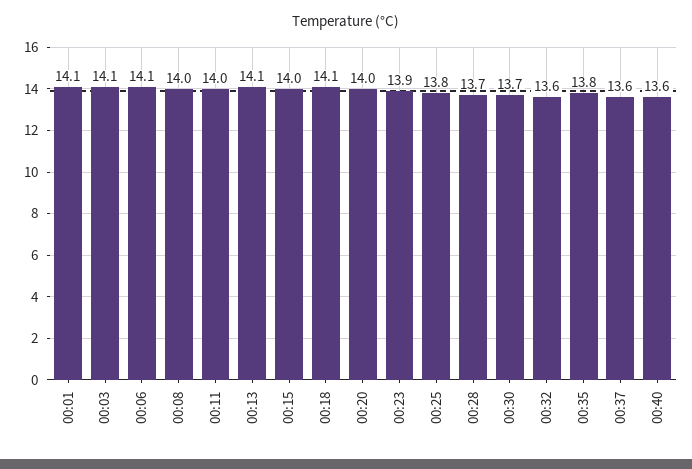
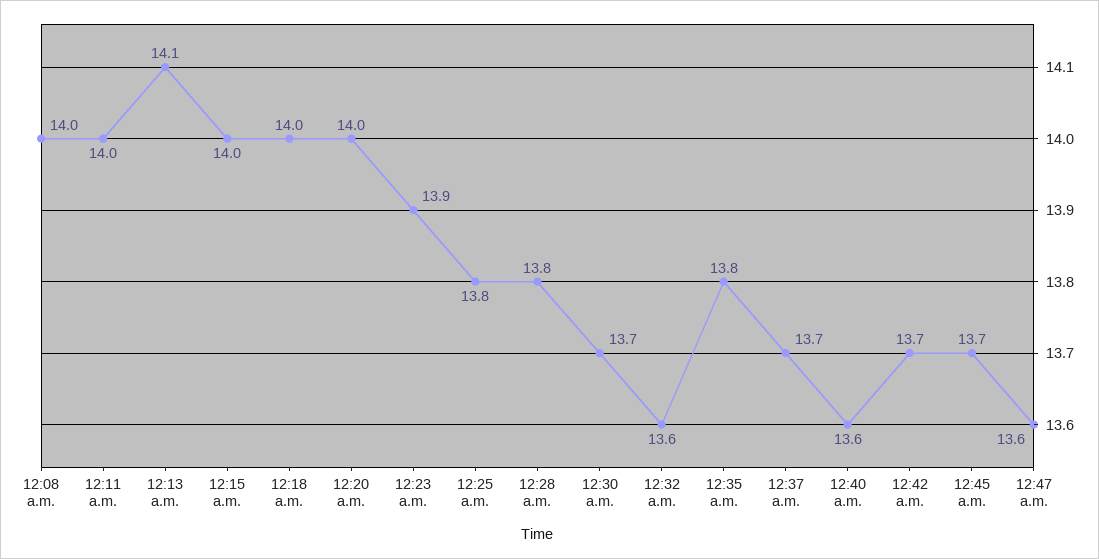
00:01: 14.1 -> none
00:03: 14.1 -> none
00:06: 14.1 -> none
00:18: 14.1 -> 14
00:28: 13.7 -> 13.8
00:37: 13.6 -> 13.7
12:42 a.m.: none -> 13.7
12:45 a.m.: none -> 13.7
12:47 a.m.: none -> 13.6

